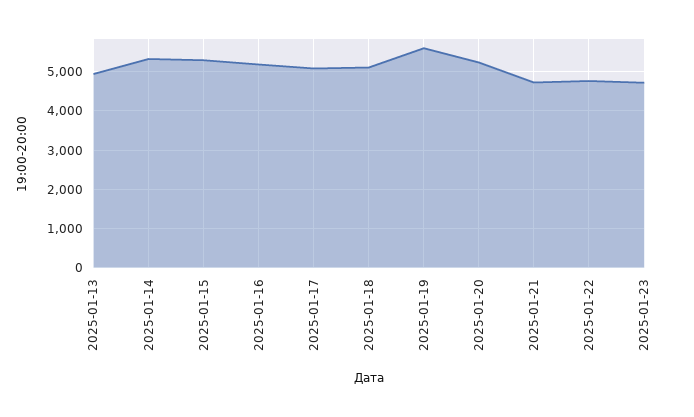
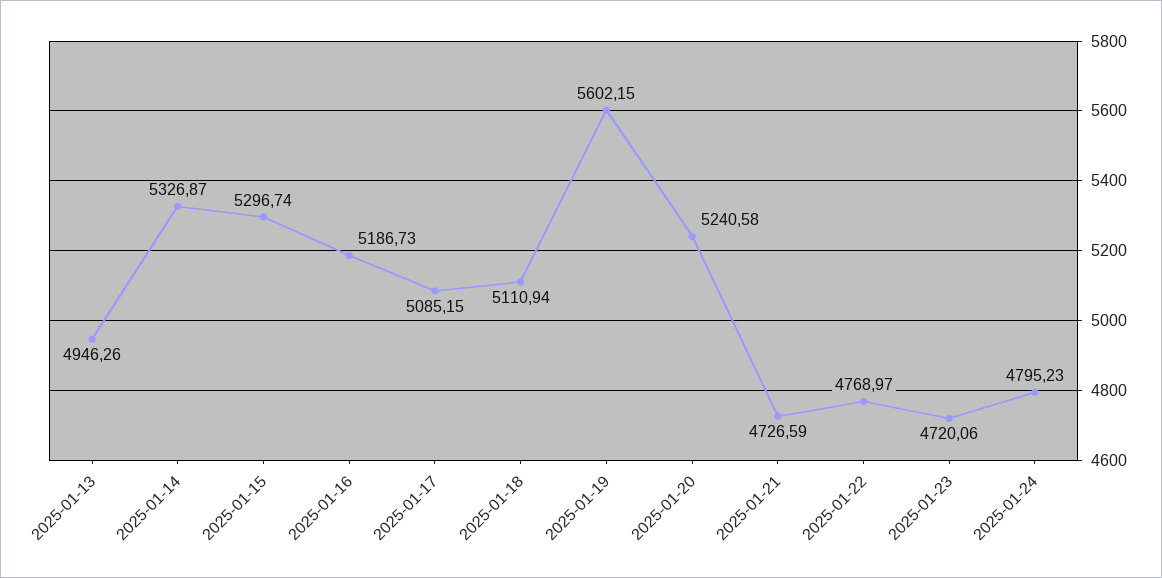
2025-01-24: none -> 4795.23

